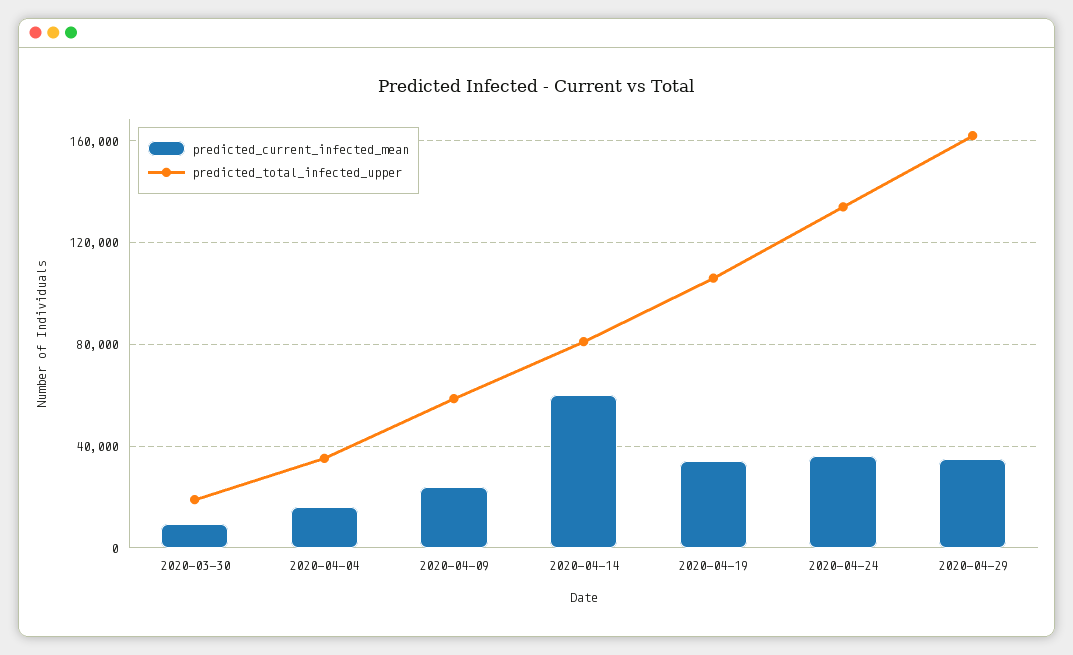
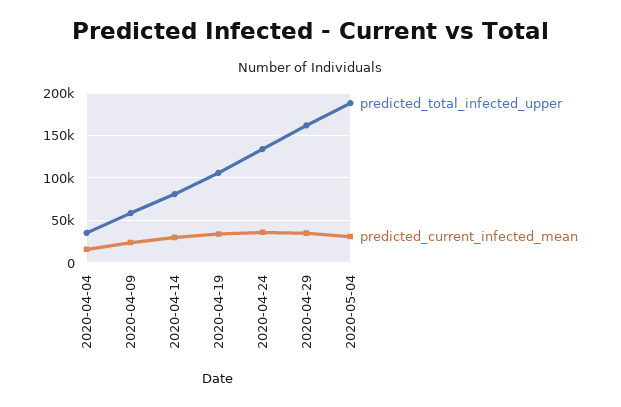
predicted_current_infected_mean, 2020-03-30: 10000 -> none
predicted_total_infected_upper, 2020-03-30: 20000 -> none
predicted_current_infected_mean, 2020-04-14: 60000 -> 30000
predicted_total_infected_upper, 2020-05-04: none -> 190000
predicted_current_infected_mean, 2020-05-04: none -> 30000

